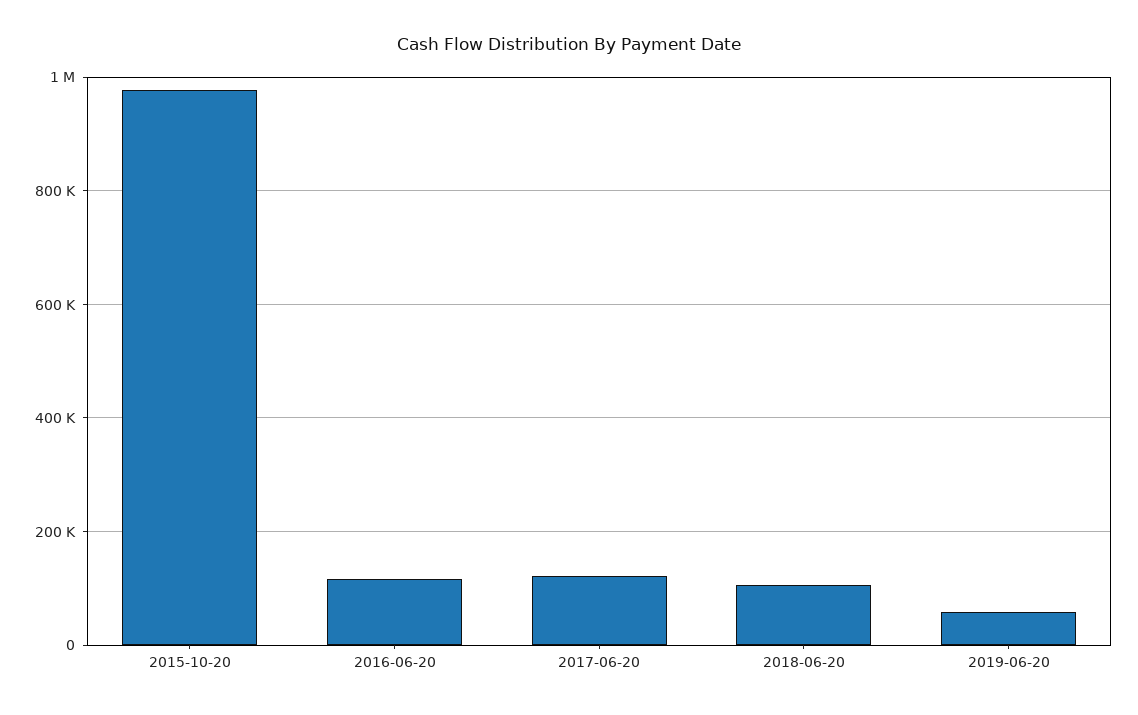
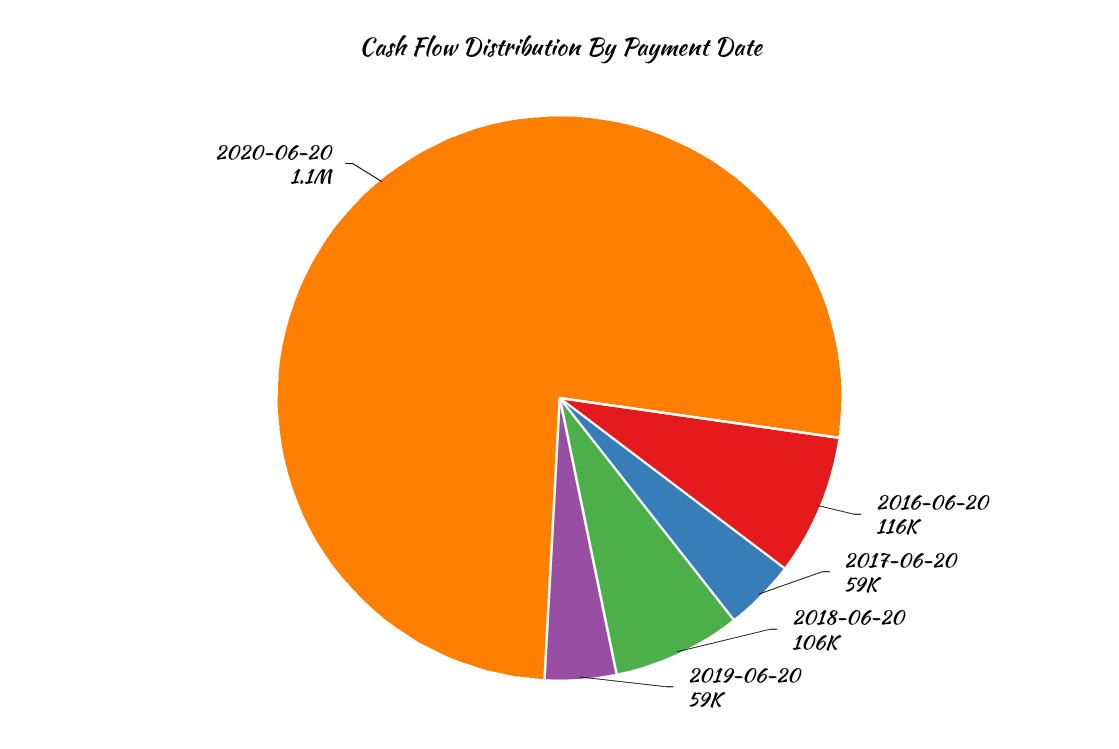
2015-10-20: 980000 -> none
2017-06-20: 120000 -> 59000
2020-06-20: none -> 1100000

